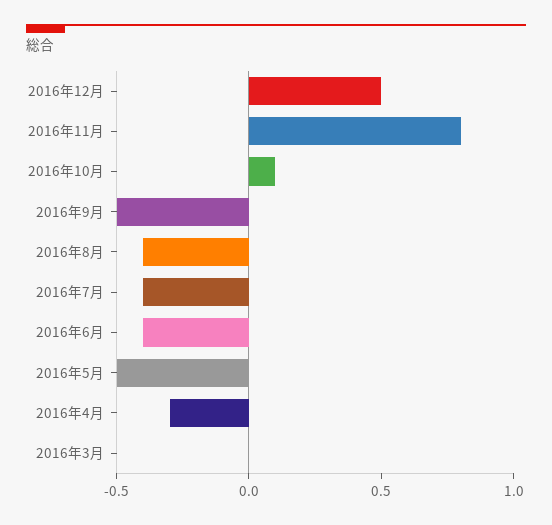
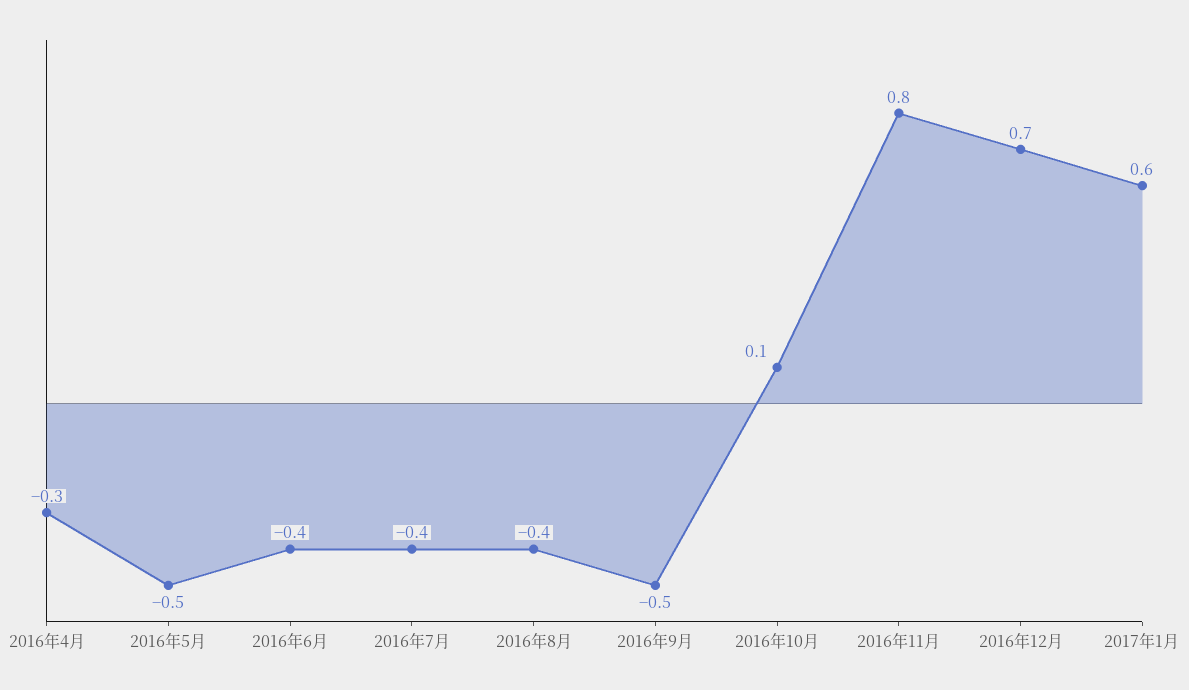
2016年12月: 0.5 -> 0.7
2016年3月: 0 -> none
2017年1月: none -> 0.6

